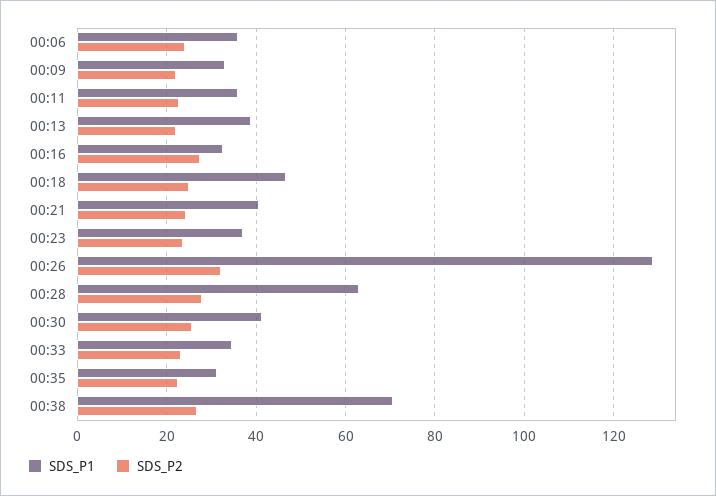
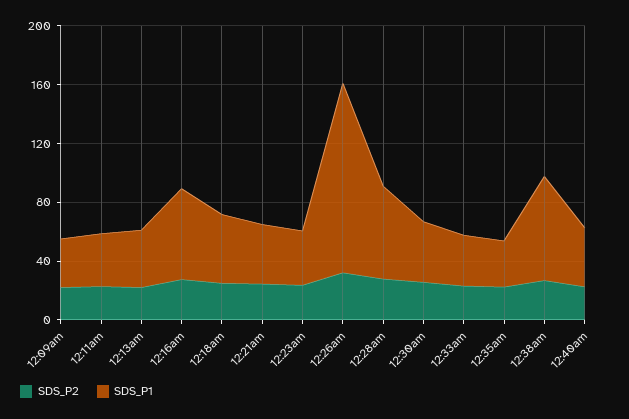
SDS_P1, 00:06: 36 -> none
SDS_P2, 00:06: 24 -> none
SDS_P1, 00:16: 32 -> 60
SDS_P2, 12:40am: none -> 20
SDS_P1, 12:40am: none -> 40

